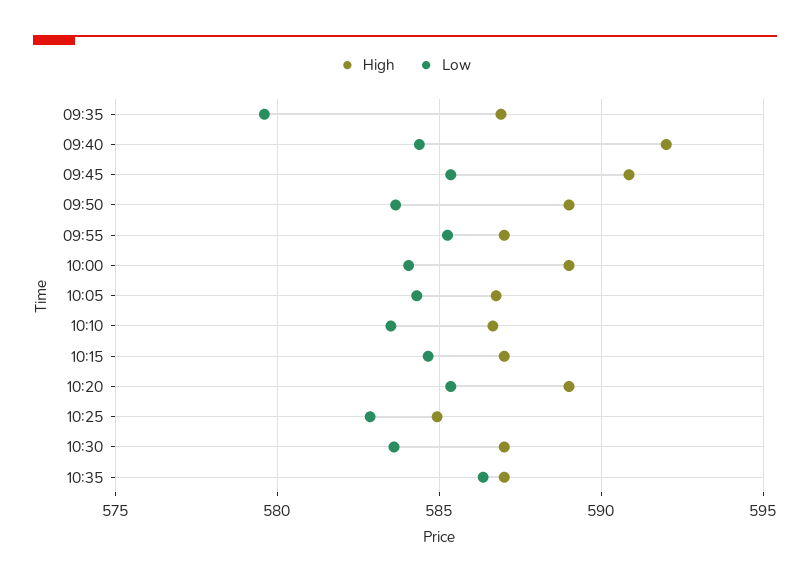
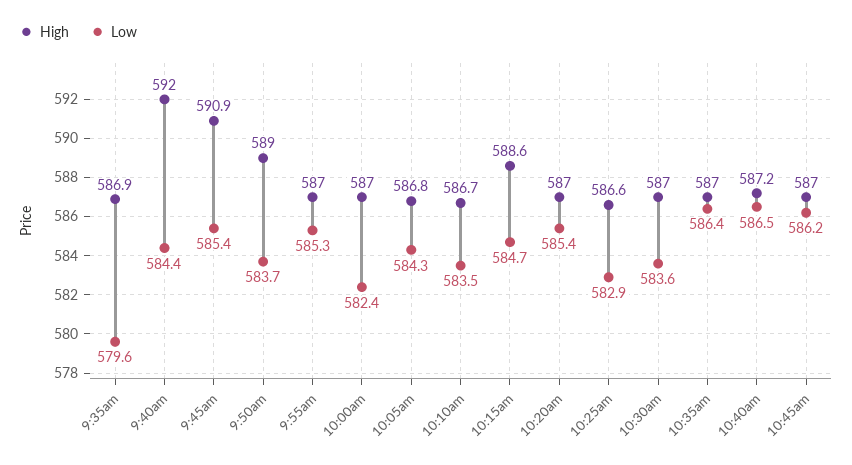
High, 10:00: 589 -> 587
Low, 10:00: 584 -> 582.4
High, 10:15: 587 -> 588.6
High, 10:20: 589 -> 587
High, 10:25: 585 -> 586.6
High, 10:40am: none -> 587.2
Low, 10:40am: none -> 586.5
High, 10:45am: none -> 587
Low, 10:45am: none -> 586.2

